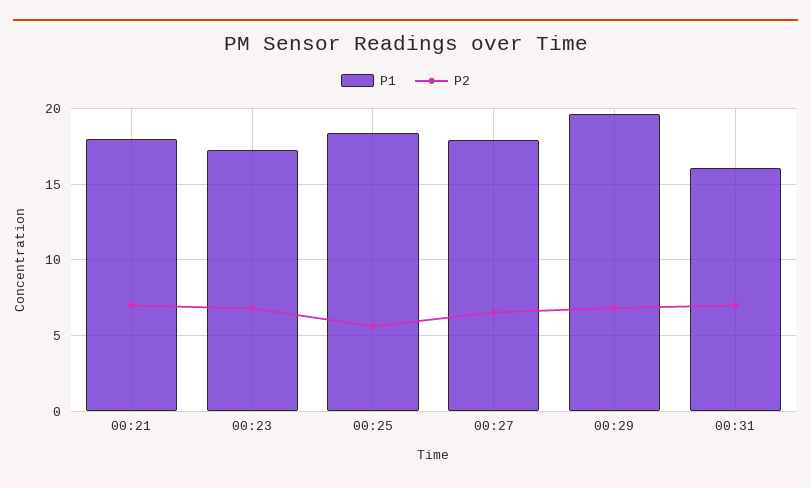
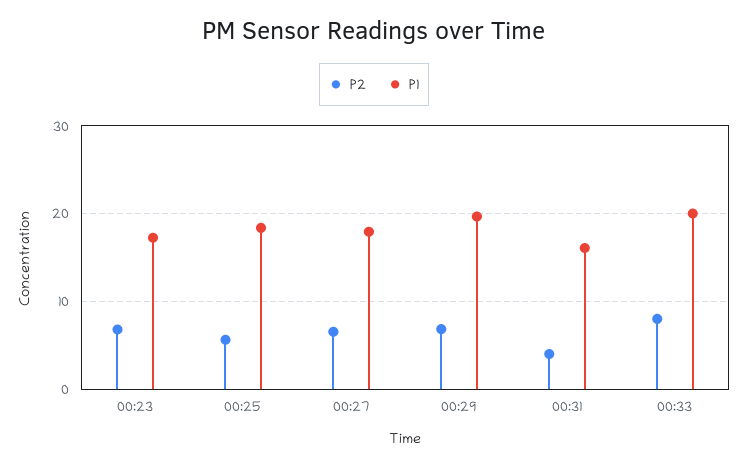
P1, 00:21: 18 -> none
P2, 00:21: 7 -> none
P2, 00:31: 7 -> 4
P2, 00:33: none -> 8
P1, 00:33: none -> 20

